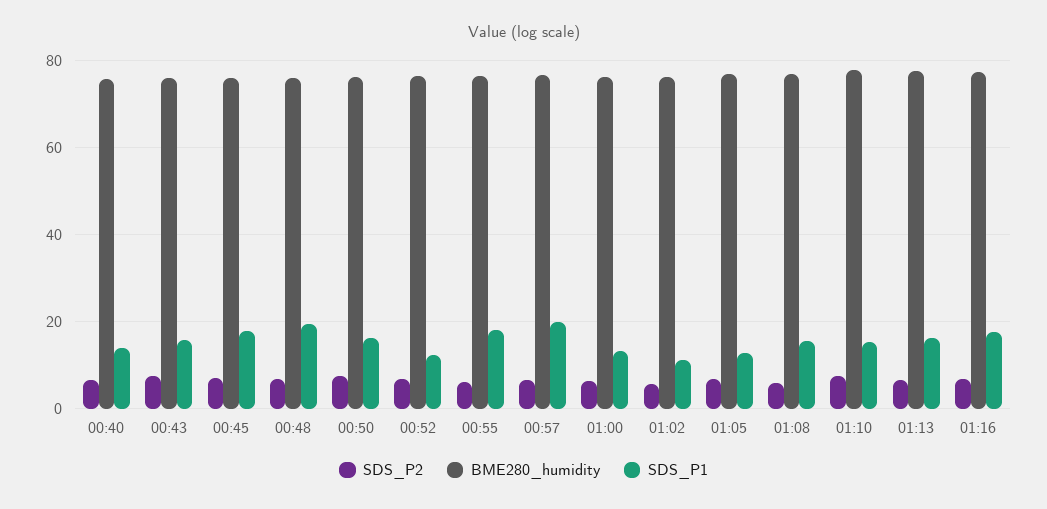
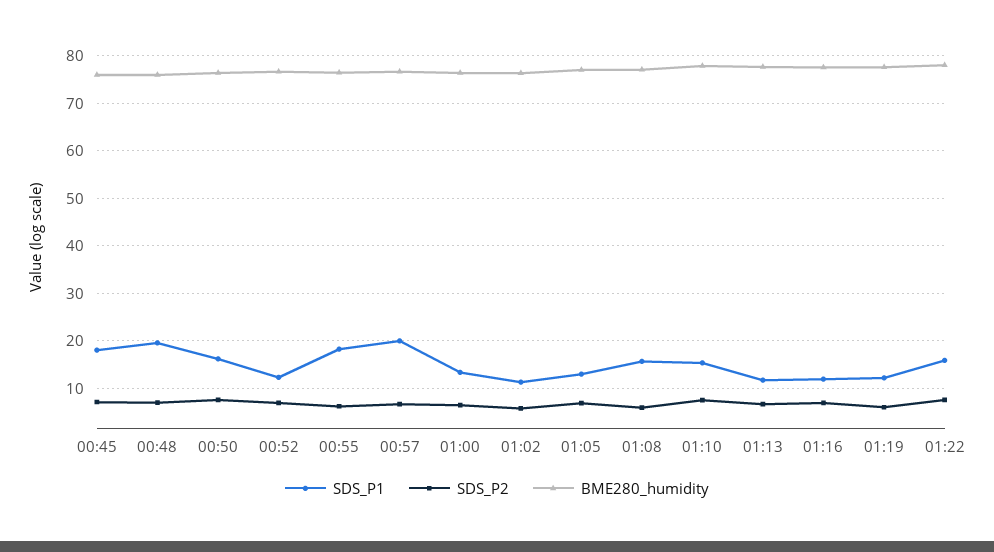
SDS_P2, 00:40: 6 -> none
BME280_humidity, 00:40: 76 -> none
SDS_P1, 00:40: 14 -> none
SDS_P2, 00:43: 8 -> none
BME280_humidity, 00:43: 76 -> none
SDS_P1, 00:43: 16 -> none
SDS_P1, 01:13: 16 -> 12
SDS_P1, 01:16: 18 -> 12
SDS_P1, 01:19: none -> 12
SDS_P2, 01:19: none -> 6
BME280_humidity, 01:19: none -> 78
SDS_P1, 01:22: none -> 16
SDS_P2, 01:22: none -> 8
BME280_humidity, 01:22: none -> 78

